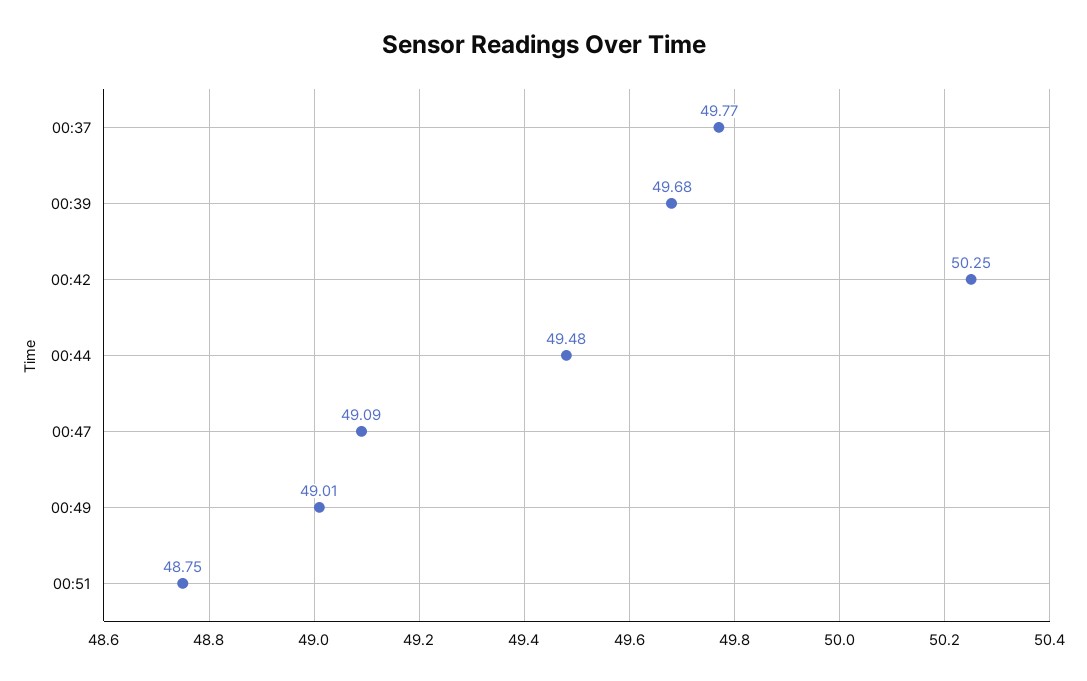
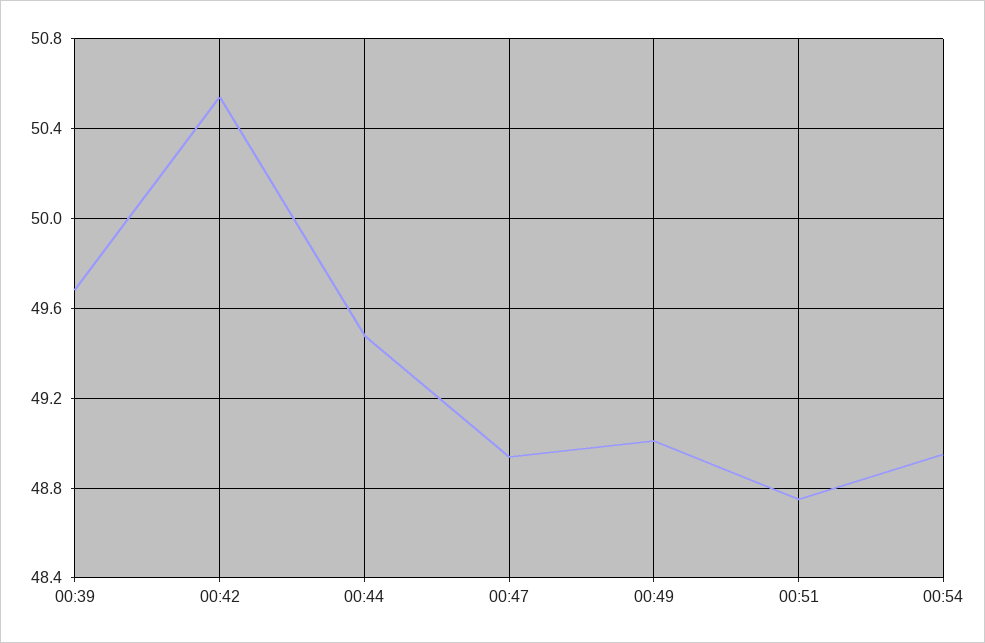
00:37: 49.77 -> none
00:42: 50.25 -> 50.55
00:47: 49.09 -> 48.95
00:54: none -> 48.95

